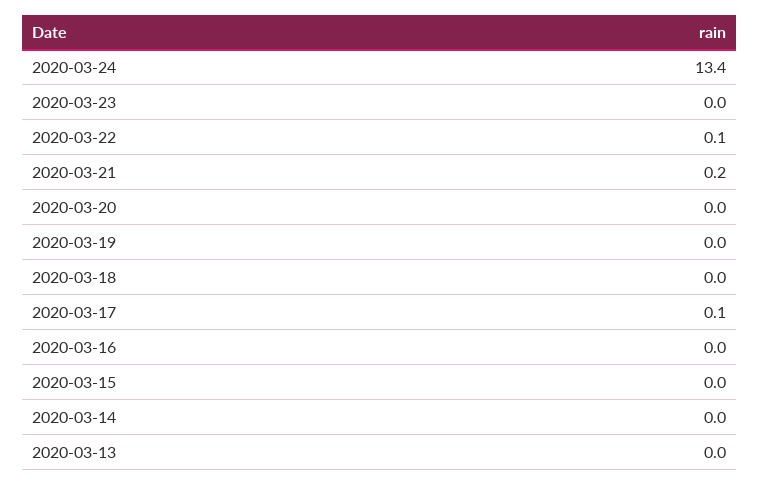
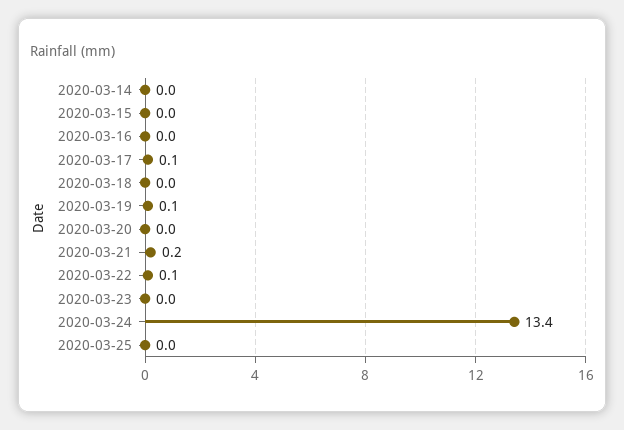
2020-03-19: 0 -> 0.1
2020-03-13: 0 -> none
2020-03-25: none -> 0

